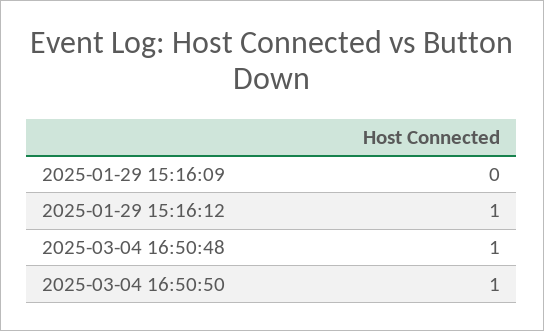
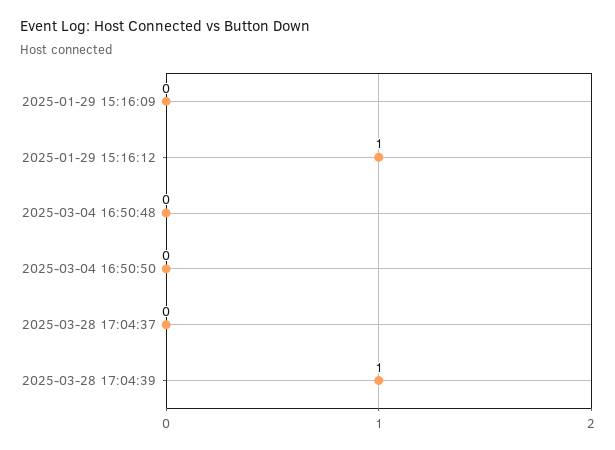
2025-03-04 16:50:48: 1 -> 0
2025-03-04 16:50:50: 1 -> 0
2025-03-28 17:04:37: none -> 0
2025-03-28 17:04:39: none -> 1

